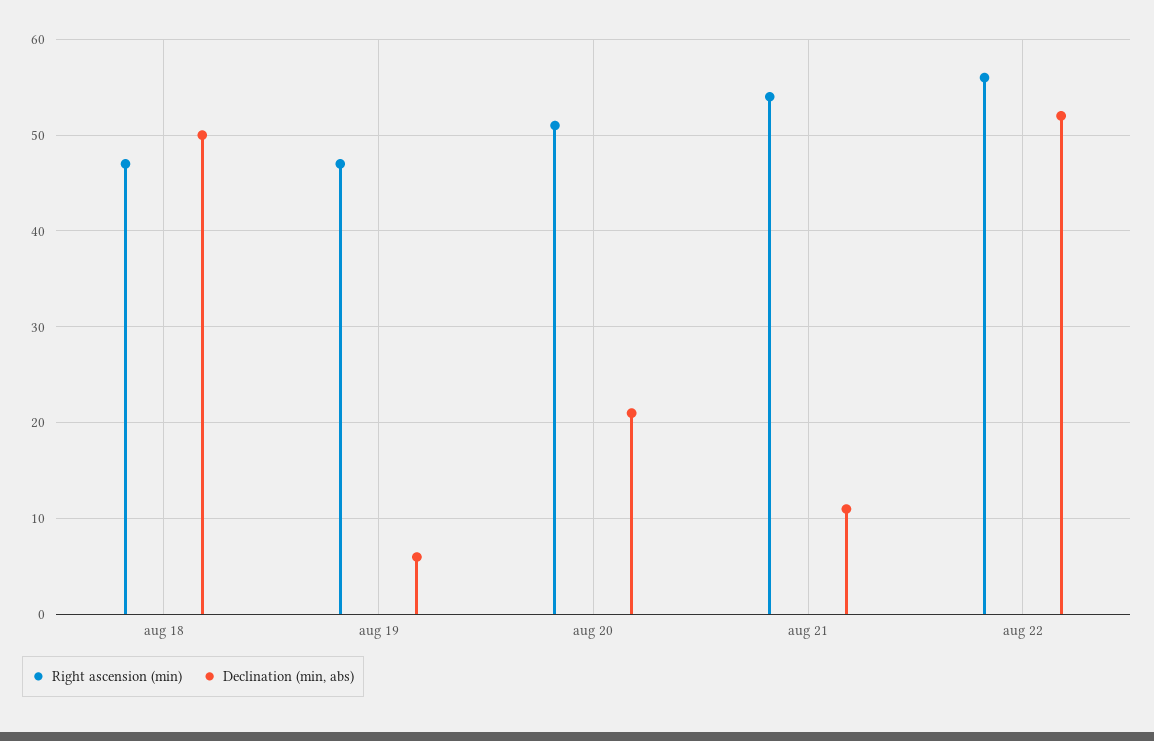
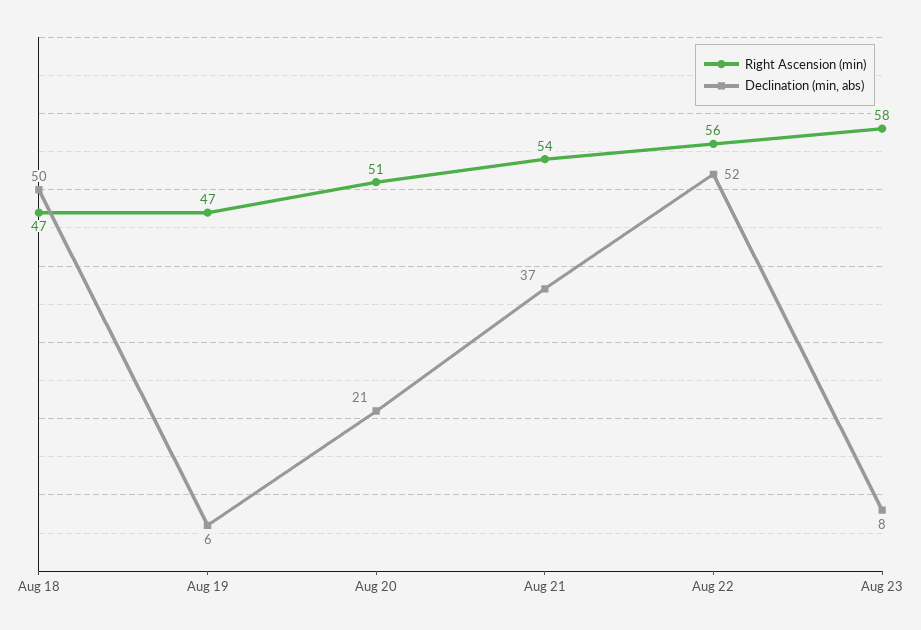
Declination (min, abs), aug 21: 11 -> 37
Right ascension (min), Aug 23: none -> 58
Declination (min, abs), Aug 23: none -> 8

